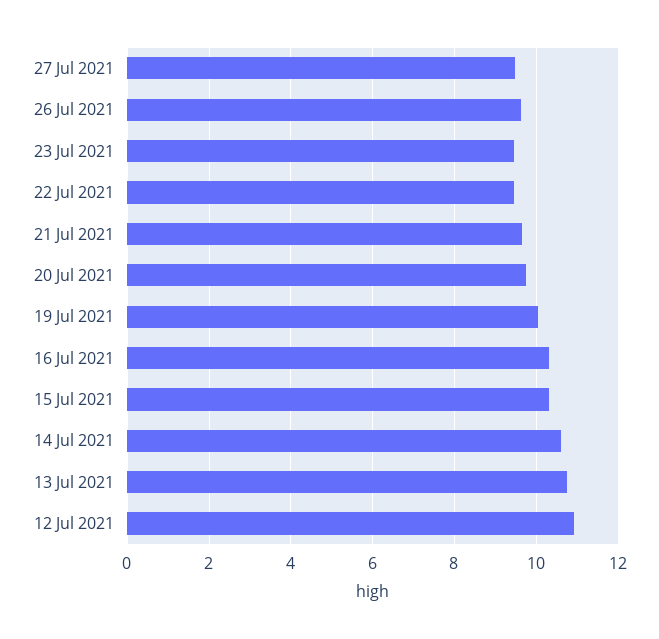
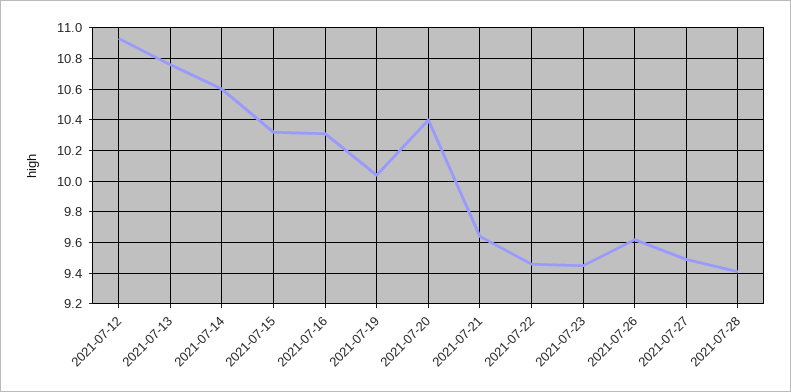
20 Jul 2021: 9.8 -> 10.4
2021-07-28: none -> 9.4

